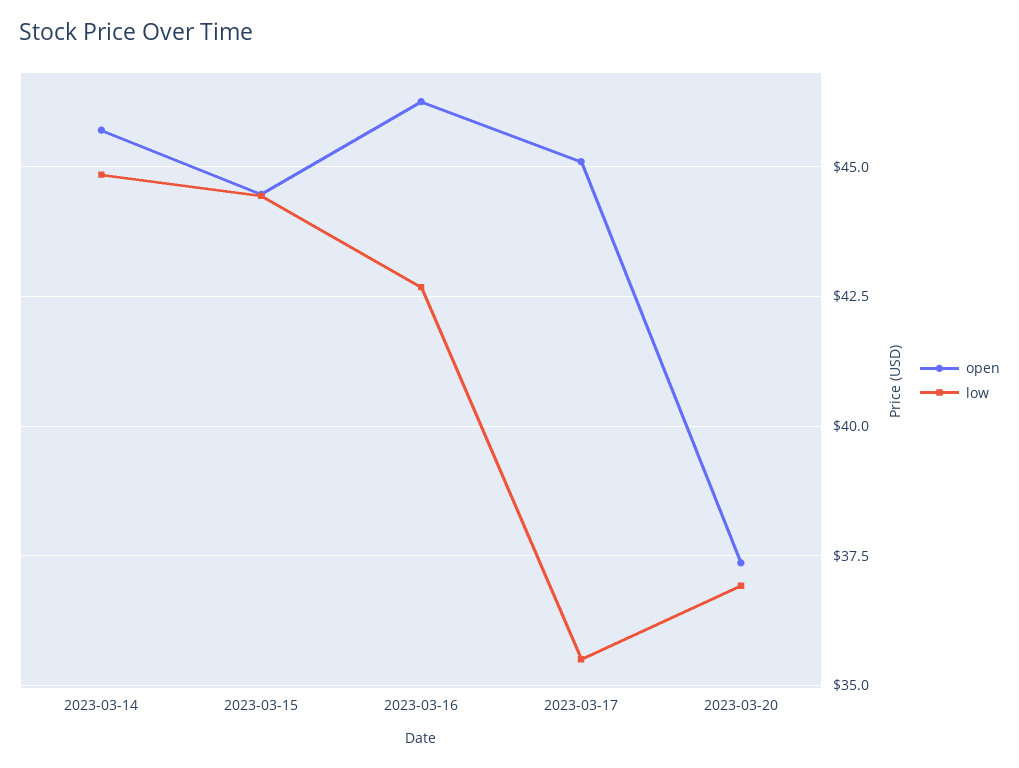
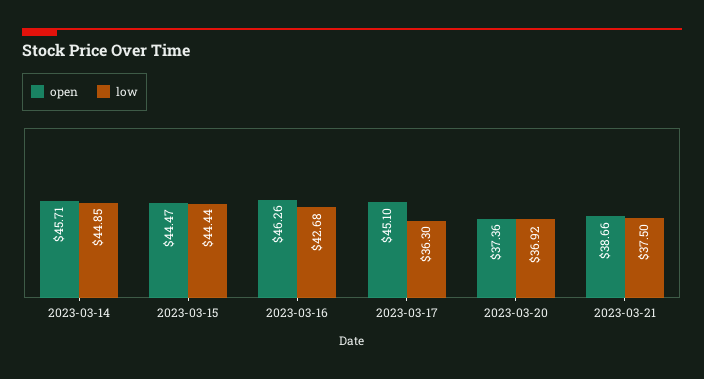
low, 2023-03-17: 35.5 -> 36.3
open, 2023-03-21: none -> 38.66
low, 2023-03-21: none -> 37.5

